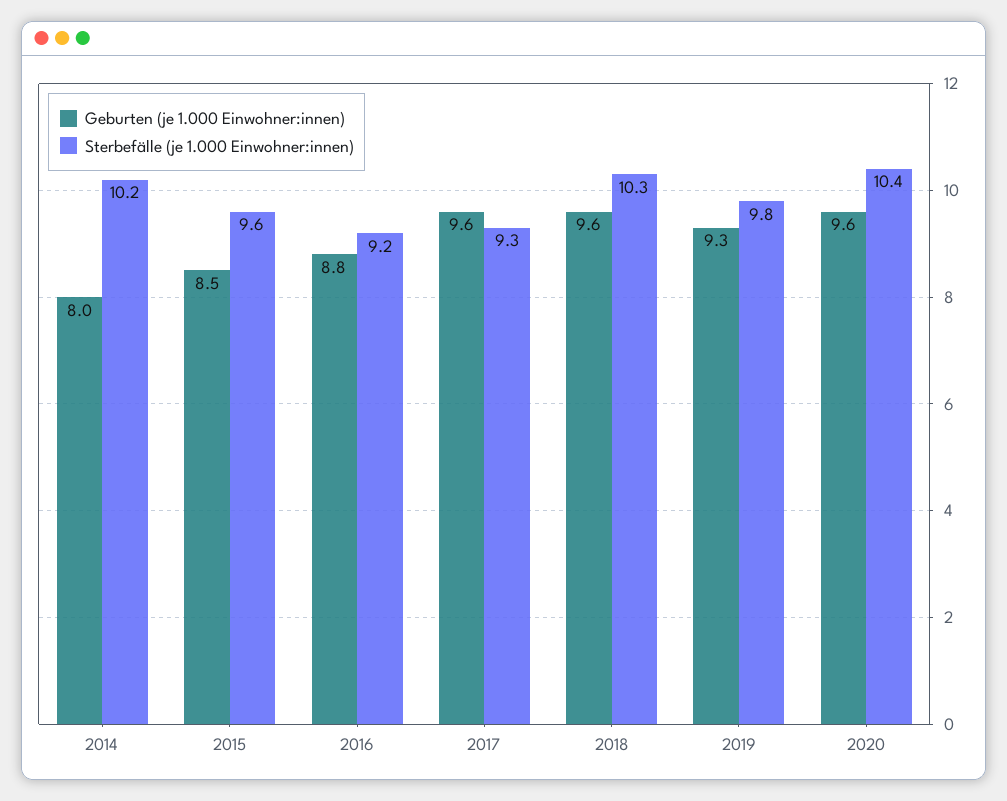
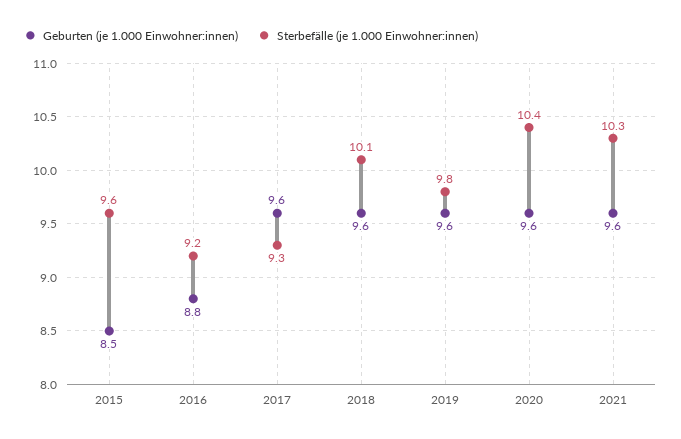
Geburten (je 1.000 Einwohner:innen), 2014: 8 -> none
Sterbefälle (je 1.000 Einwohner:innen), 2014: 10.2 -> none
Sterbefälle (je 1.000 Einwohner:innen), 2018: 10.3 -> 10.1
Geburten (je 1.000 Einwohner:innen), 2019: 9.3 -> 9.6
Geburten (je 1.000 Einwohner:innen), 2021: none -> 9.6
Sterbefälle (je 1.000 Einwohner:innen), 2021: none -> 10.3

